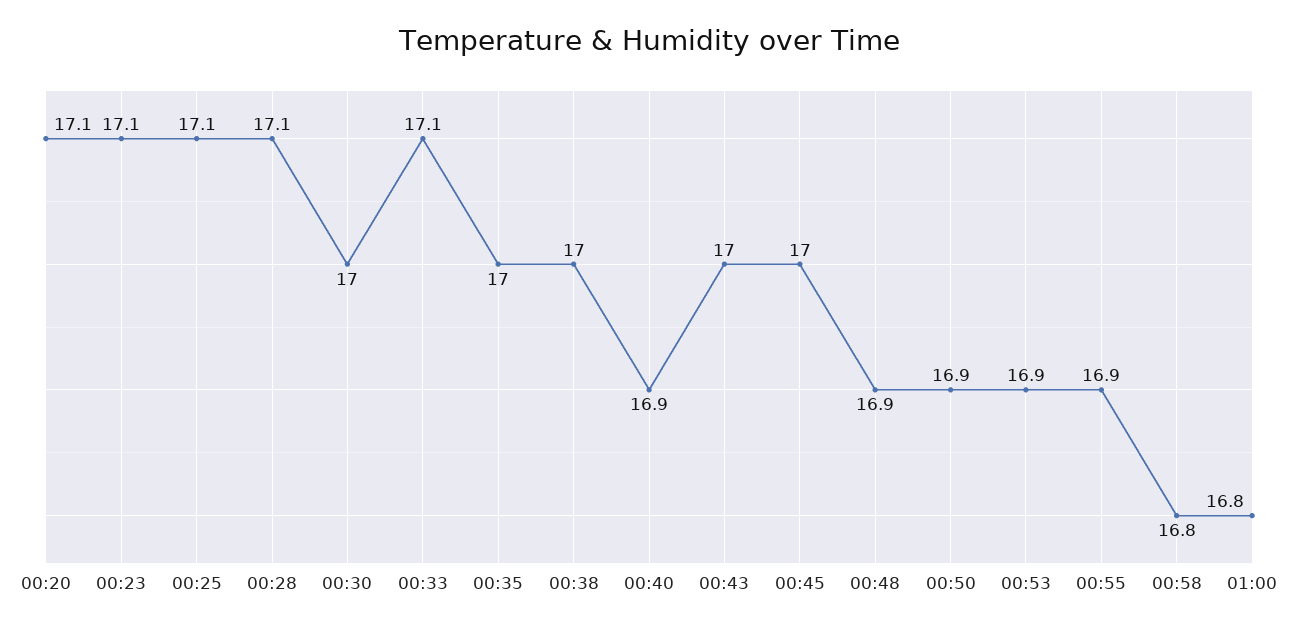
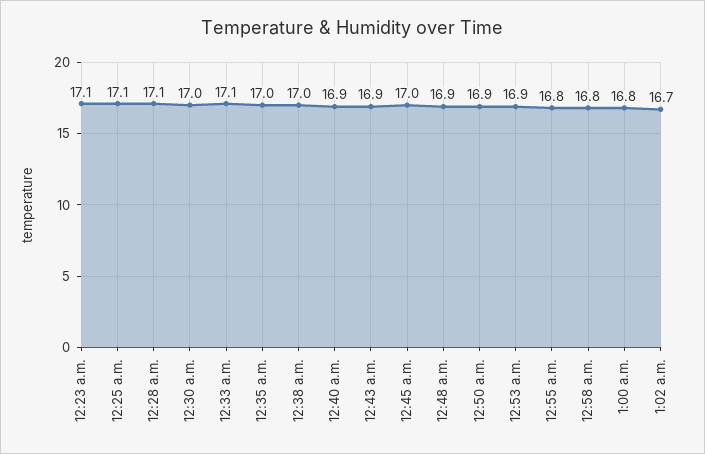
00:20: 17.1 -> none
00:43: 17 -> 16.9
00:55: 16.9 -> 16.8
1:02 a.m.: none -> 16.7

